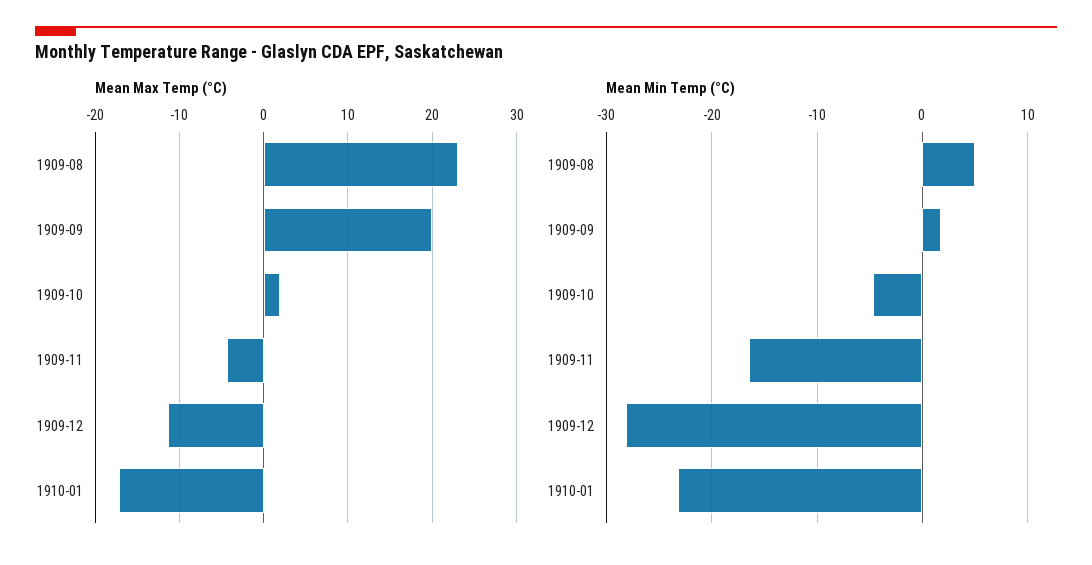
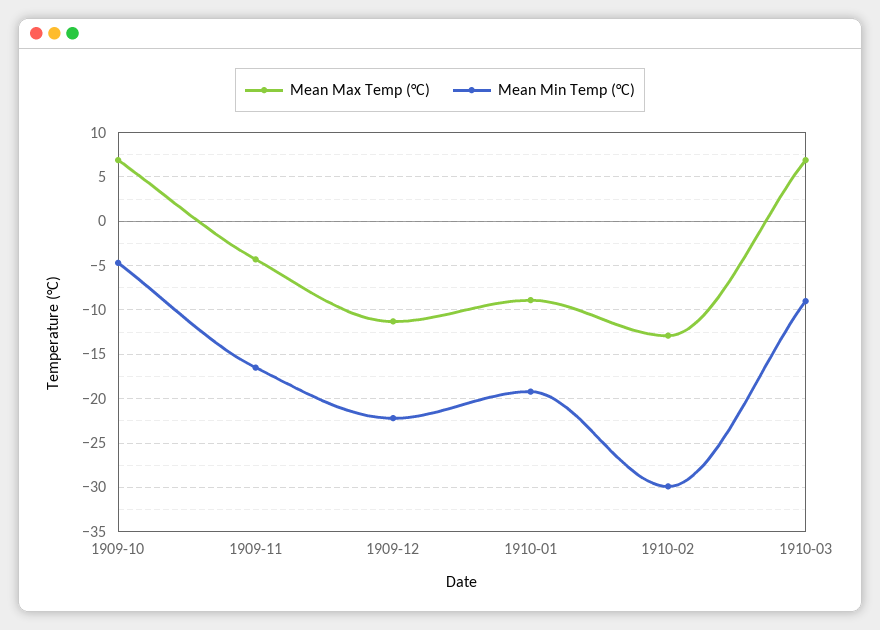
Mean Max Temp (°C), 1909-08: 23 -> none
Mean Max Temp (°C), 1909-09: 20 -> none
Mean Max Temp (°C), 1909-10: 2 -> 7
Mean Max Temp (°C), 1910-01: -17 -> -9
Mean Min Temp (°C), 1909-08: 5 -> none
Mean Min Temp (°C), 1909-09: 2 -> none
Mean Min Temp (°C), 1909-12: -28 -> -22
Mean Min Temp (°C), 1910-01: -23 -> -19
Mean Max Temp (°C), 1910-02: none -> -13
Mean Min Temp (°C), 1910-02: none -> -30
Mean Max Temp (°C), 1910-03: none -> 7
Mean Min Temp (°C), 1910-03: none -> -9

